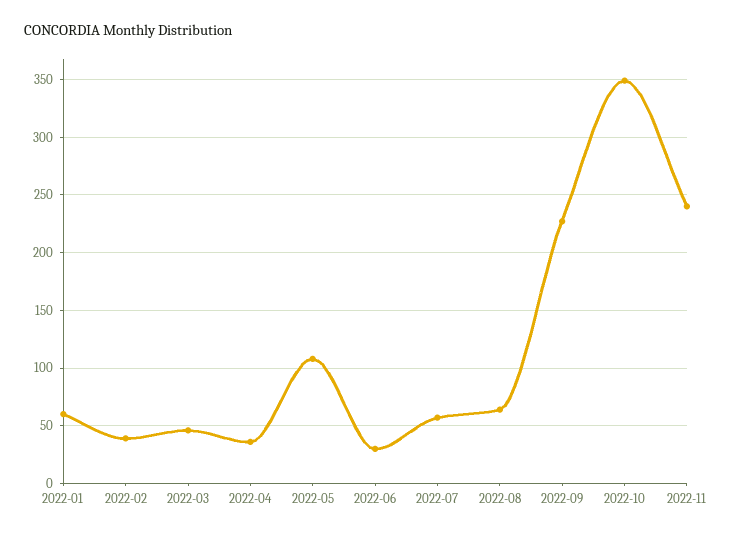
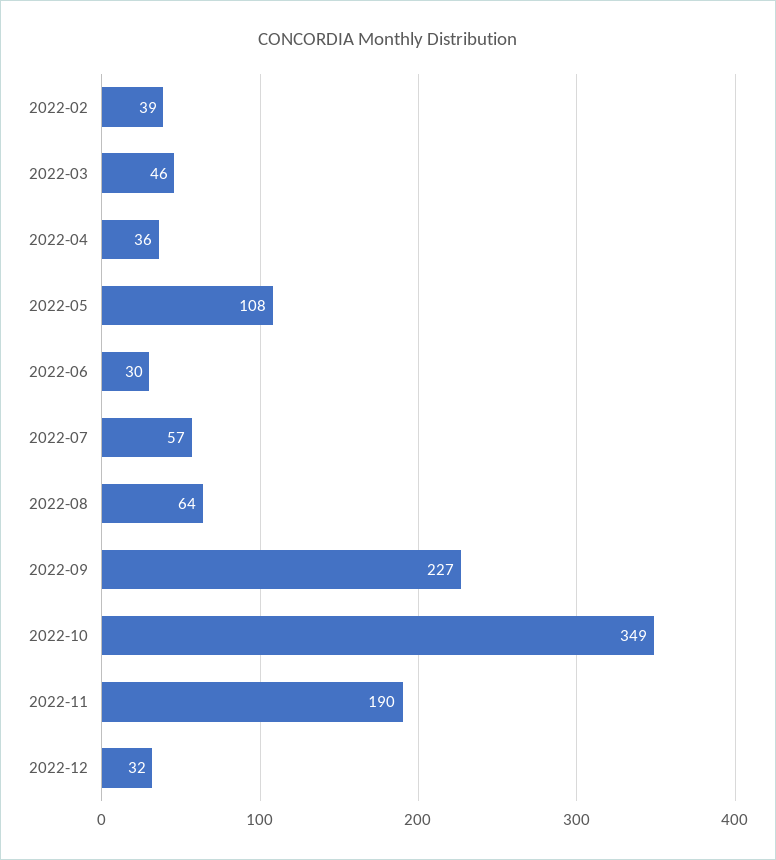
2022-01: 60 -> none
2022-11: 240 -> 190
2022-12: none -> 32

